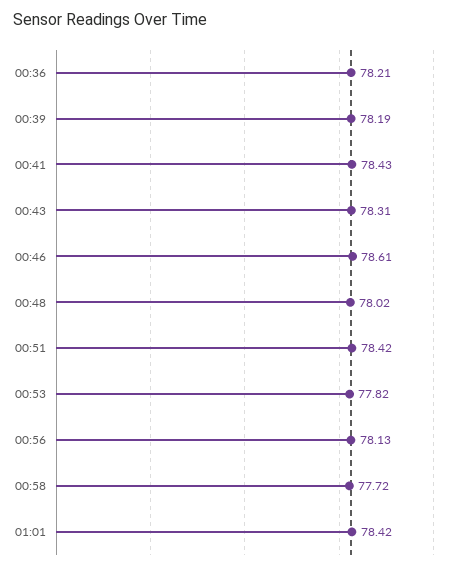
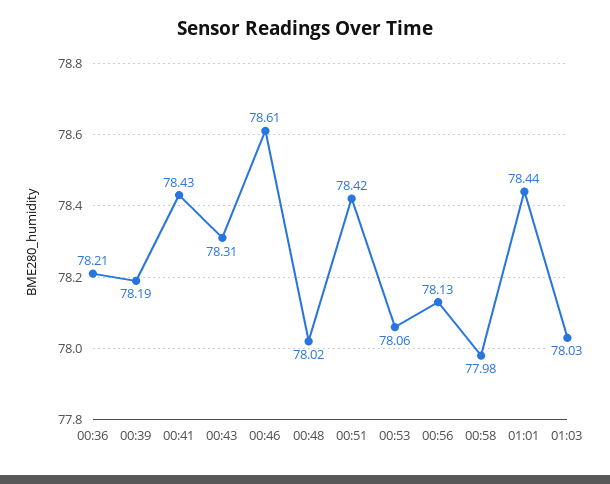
00:53: 77.82 -> 78.06
00:58: 77.72 -> 77.98
01:01: 78.42 -> 78.44
01:03: none -> 78.03

